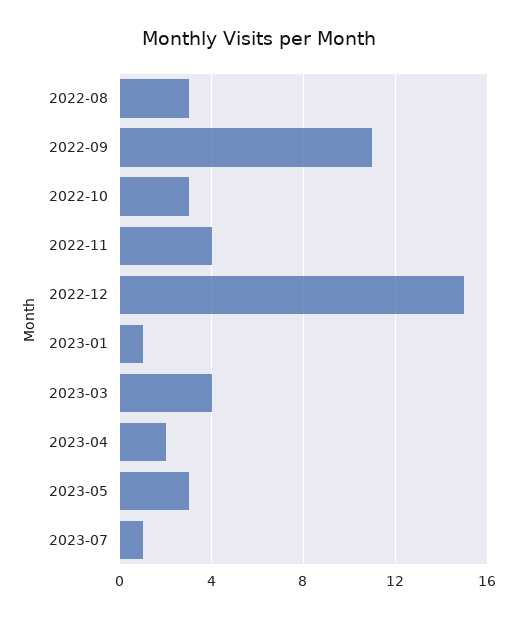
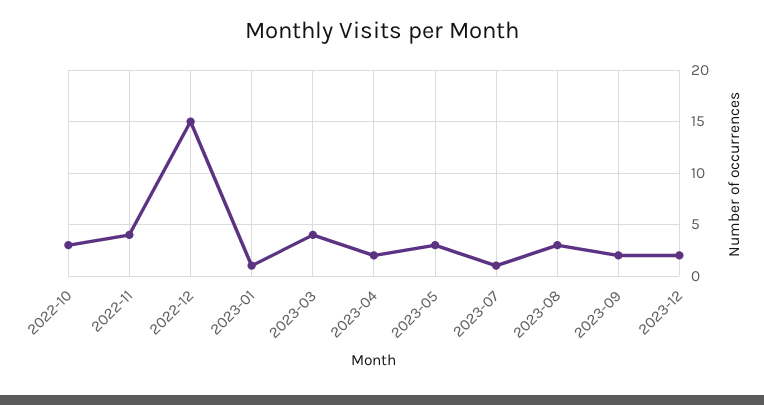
2022-08: 3 -> none
2022-09: 11 -> none
2023-08: none -> 3
2023-09: none -> 2
2023-12: none -> 2

